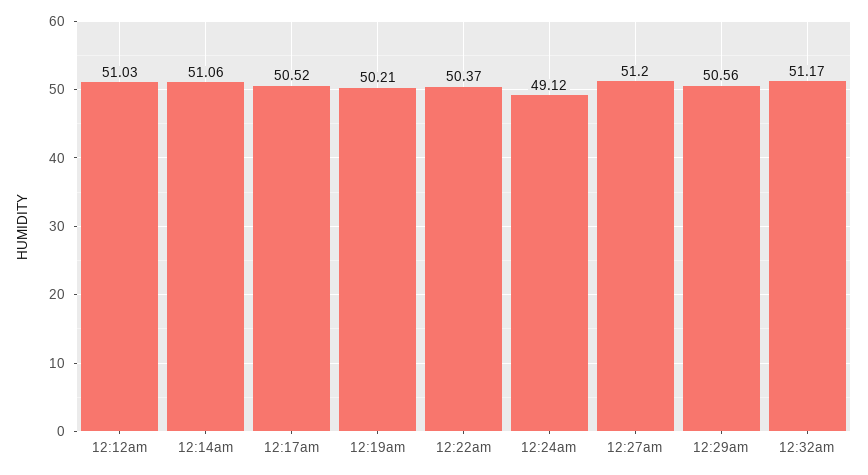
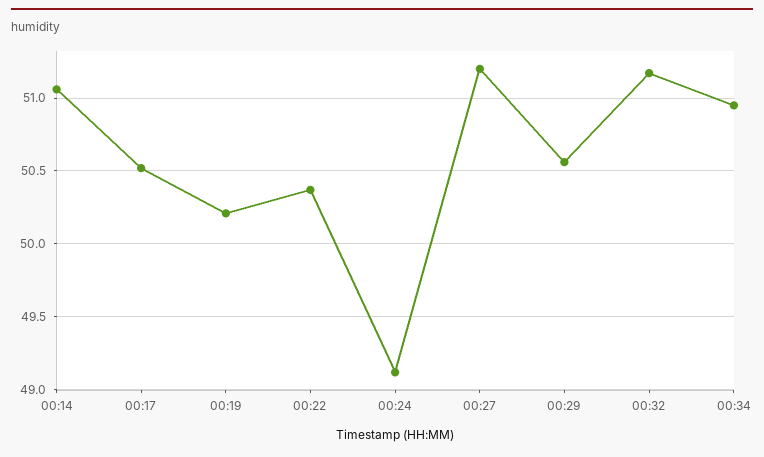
12:12am: 51.03 -> none
00:34: none -> 50.95

